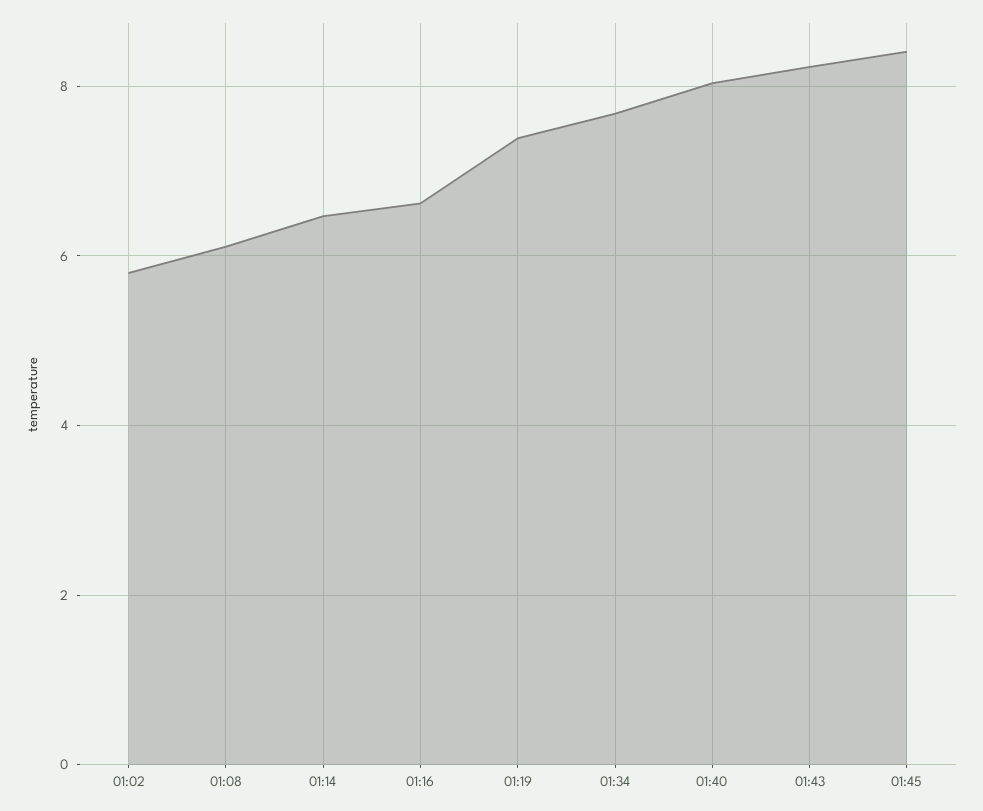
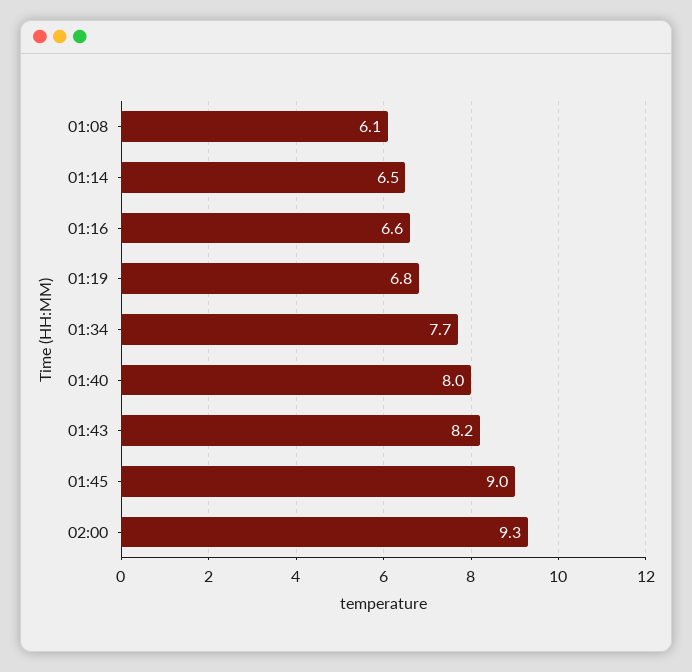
01:02: 5.8 -> none
01:19: 7.4 -> 6.8
01:45: 8.4 -> 9
02:00: none -> 9.3

